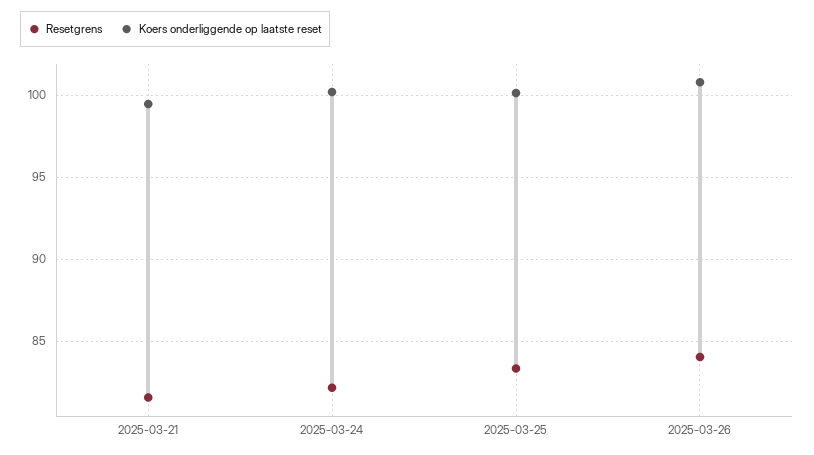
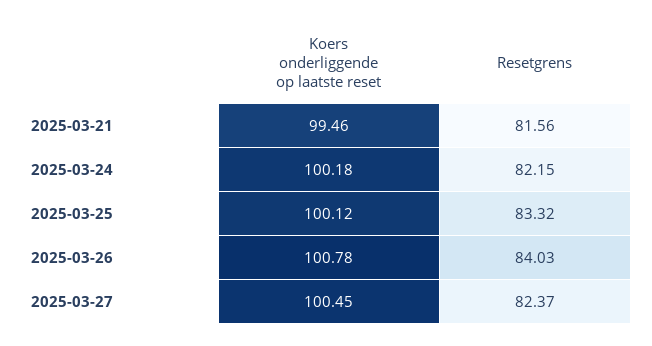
Koers onderliggende op laatste reset, 2025-03-27: none -> 100.45
Resetgrens, 2025-03-27: none -> 82.37

